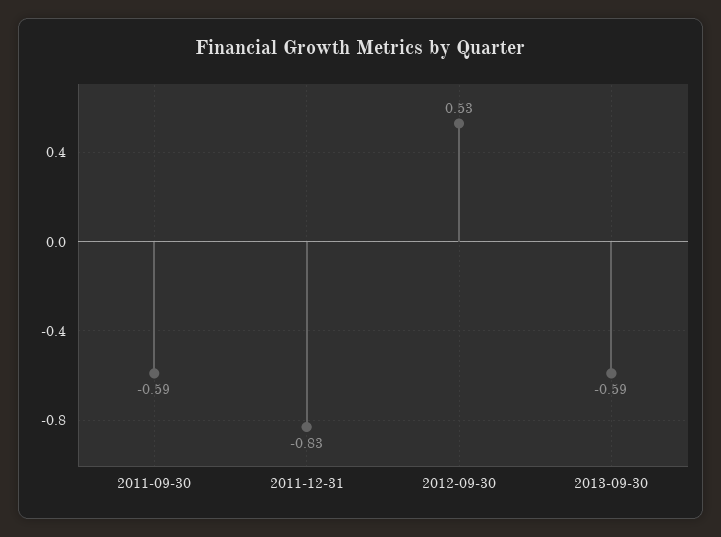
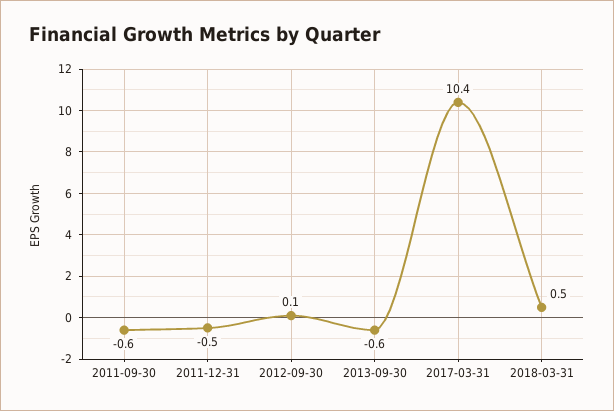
2011-12-31: -0.83 -> -0.5
2012-09-30: 0.53 -> 0.1
2017-03-31: none -> 10.4
2018-03-31: none -> 0.5

